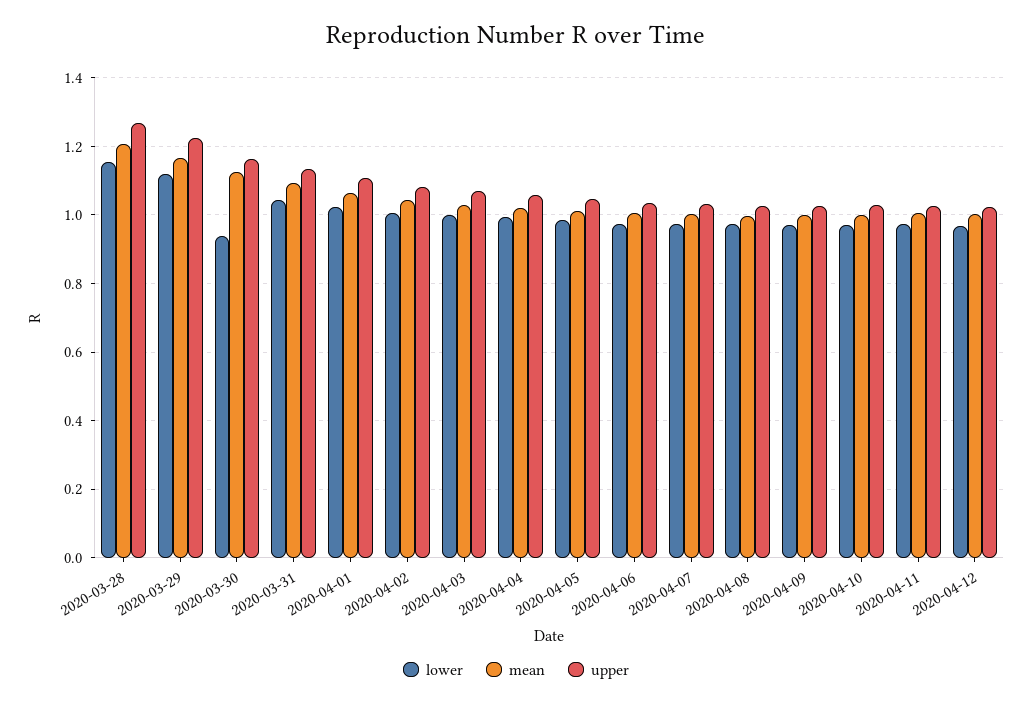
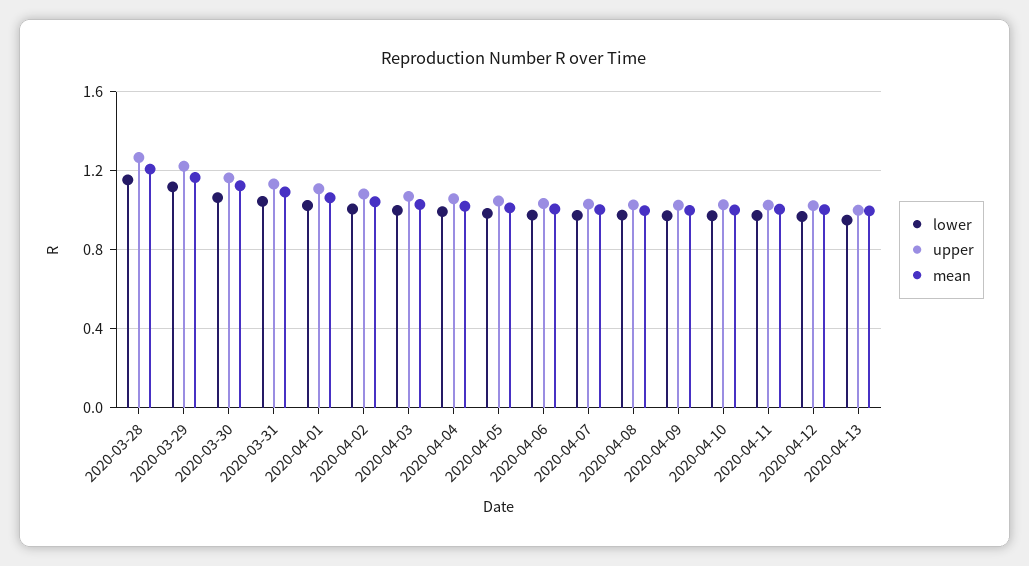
lower, 2020-03-30: 0.94 -> 1.05
lower, 2020-04-13: none -> 0.95
upper, 2020-04-13: none -> 1
mean, 2020-04-13: none -> 1

